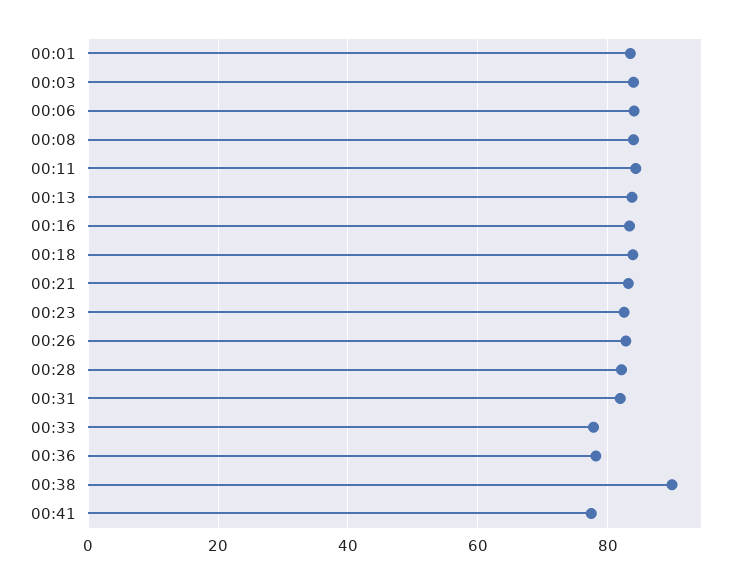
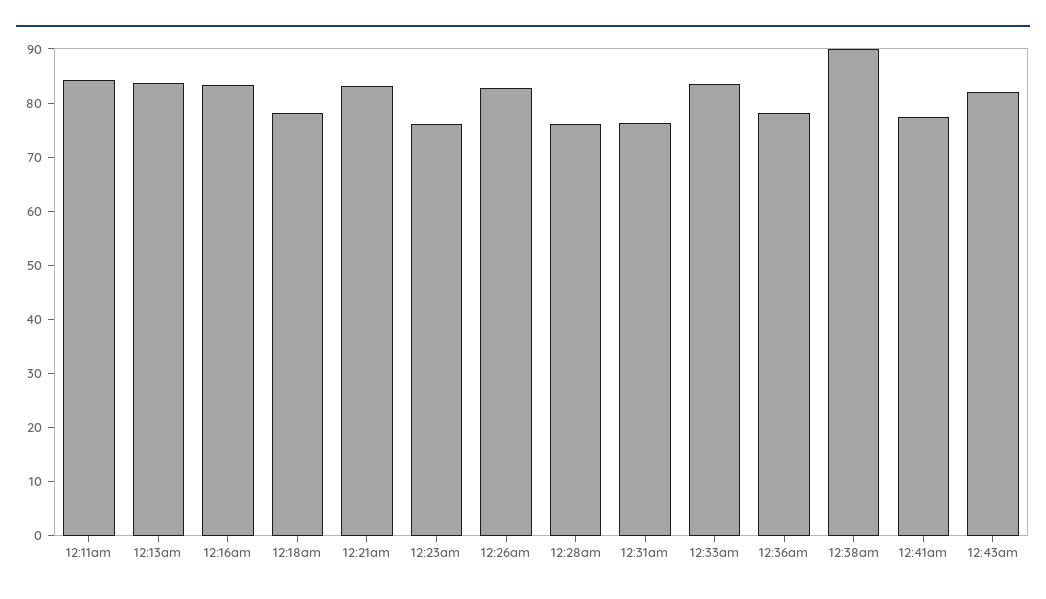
00:01: 84 -> none
00:03: 84 -> none
00:06: 84 -> none
00:08: 84 -> none
00:18: 84 -> 78
00:23: 82 -> 76
00:28: 82 -> 76
00:31: 82 -> 76
00:33: 78 -> 84
12:43am: none -> 82

